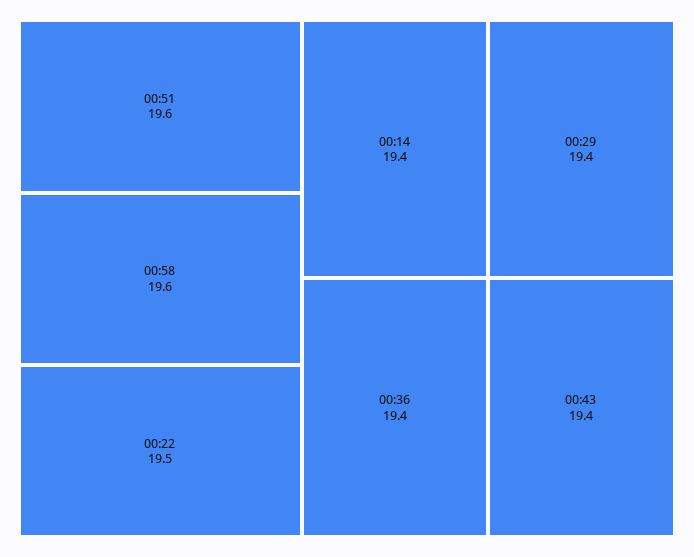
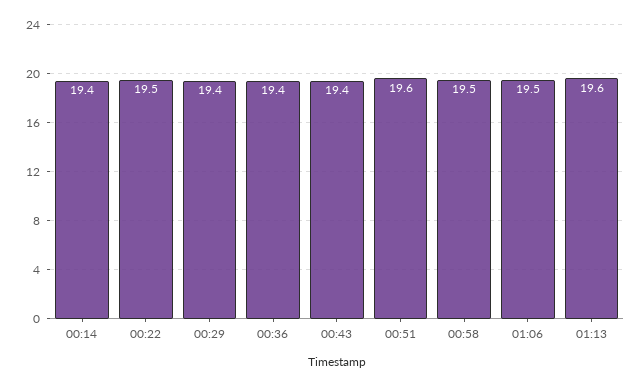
00:58: 19.6 -> 19.5
01:06: none -> 19.5
01:13: none -> 19.6

